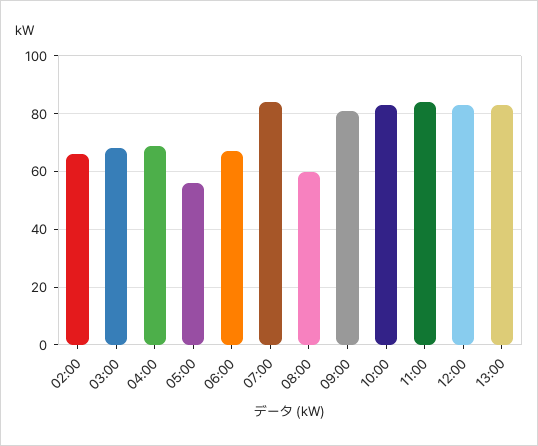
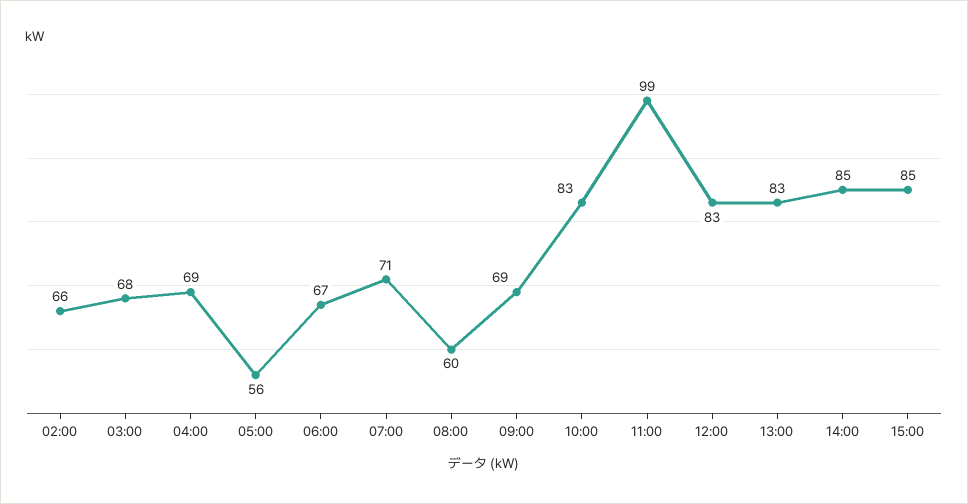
07:00: 85 -> 71
09:00: 80 -> 69
11:00: 85 -> 99
14:00: none -> 85
15:00: none -> 85

